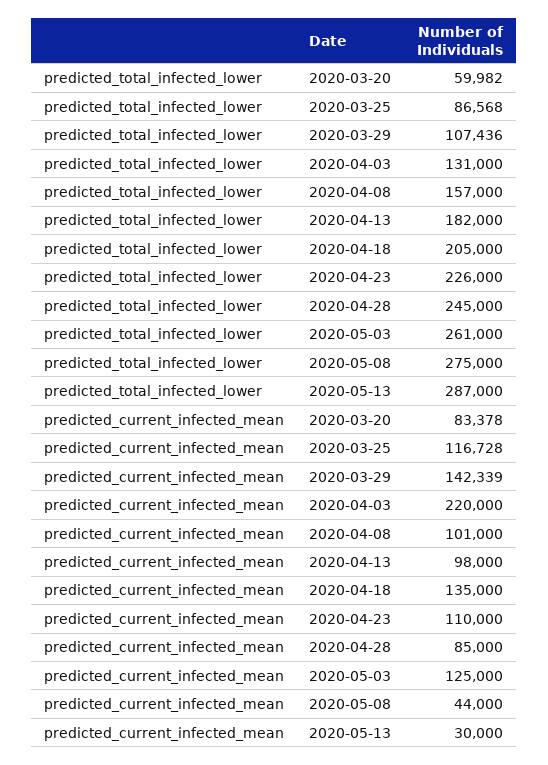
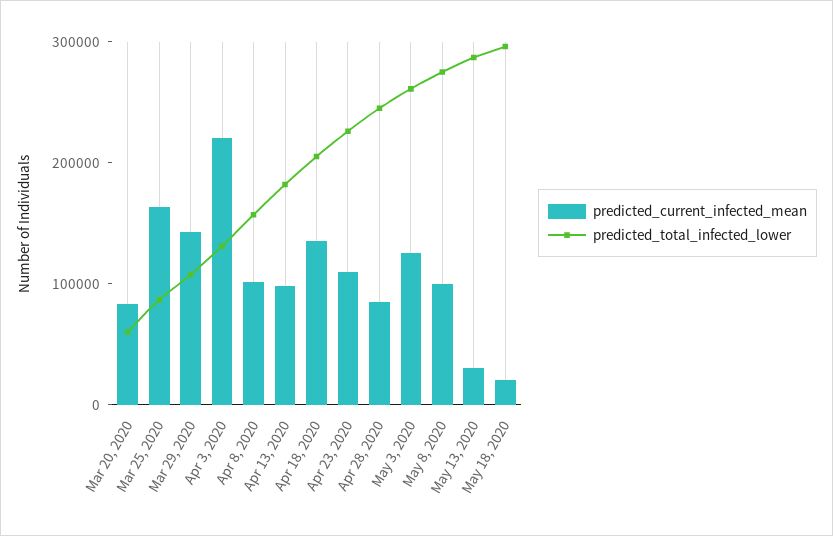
predicted_current_infected_mean, 2020-03-25: 116728 -> 160000
predicted_current_infected_mean, 2020-05-08: 44000 -> 100000
predicted_current_infected_mean, May 18, 2020: none -> 20000
predicted_total_infected_lower, May 18, 2020: none -> 300000

